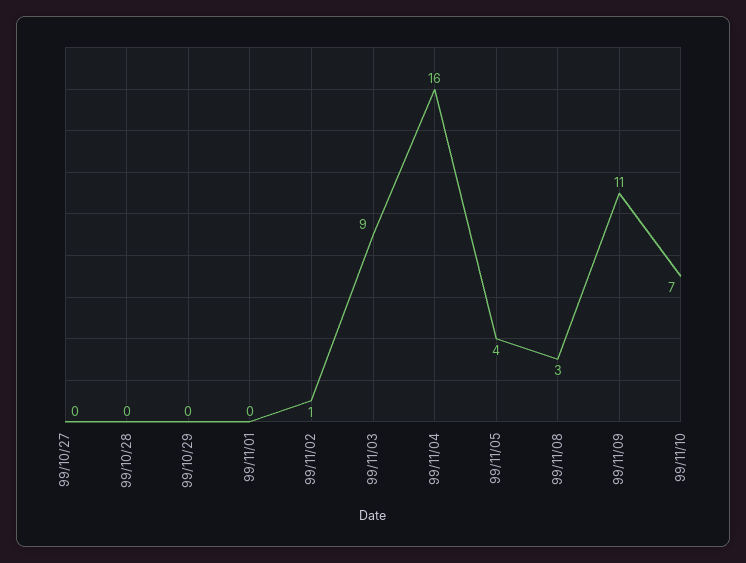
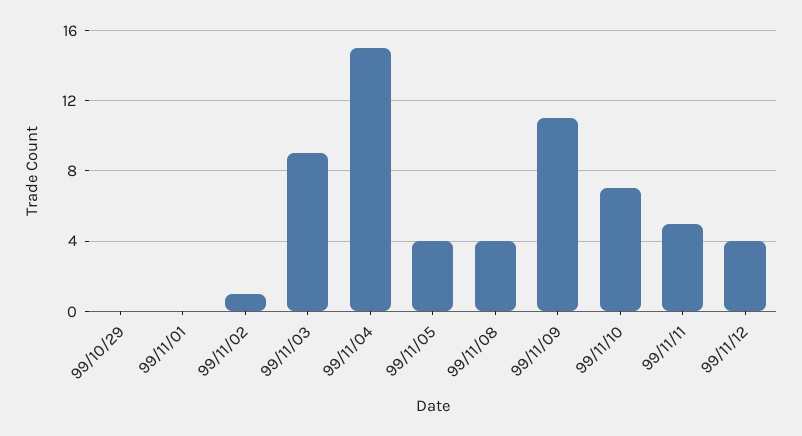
99/10/27: 0 -> none
99/10/28: 0 -> none
99/11/04: 16 -> 15
99/11/08: 3 -> 4
99/11/11: none -> 5
99/11/12: none -> 4

